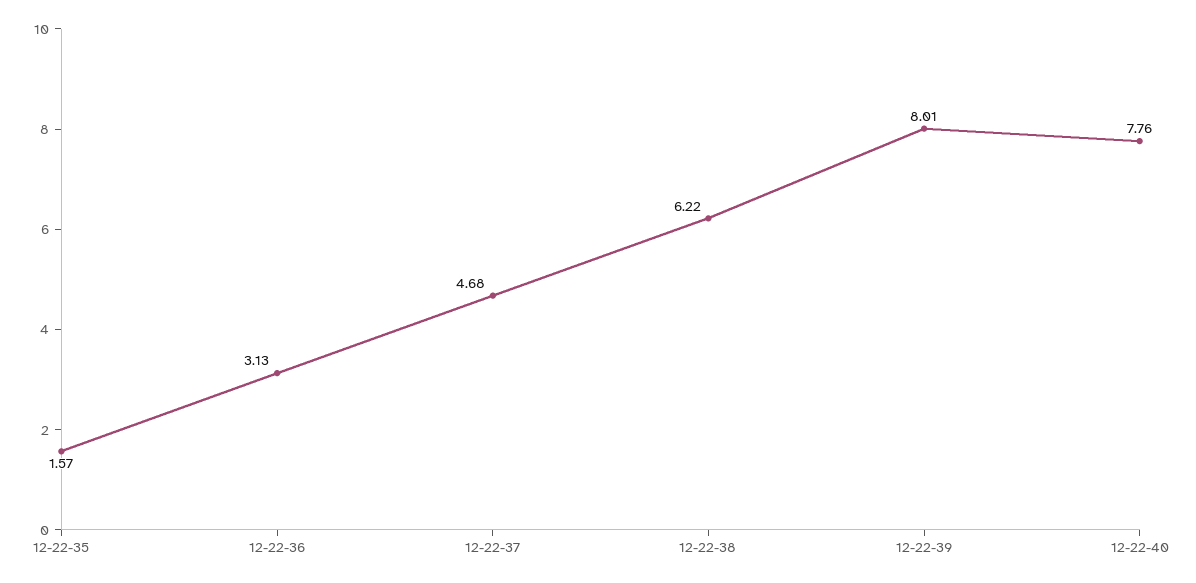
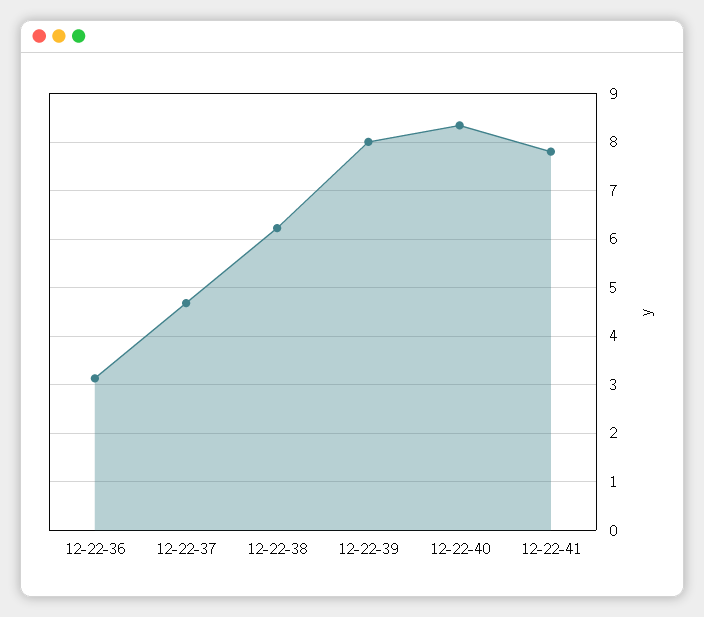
12-22-35: 1.57 -> none
12-22-40: 7.76 -> 8.4
12-22-41: none -> 7.8

